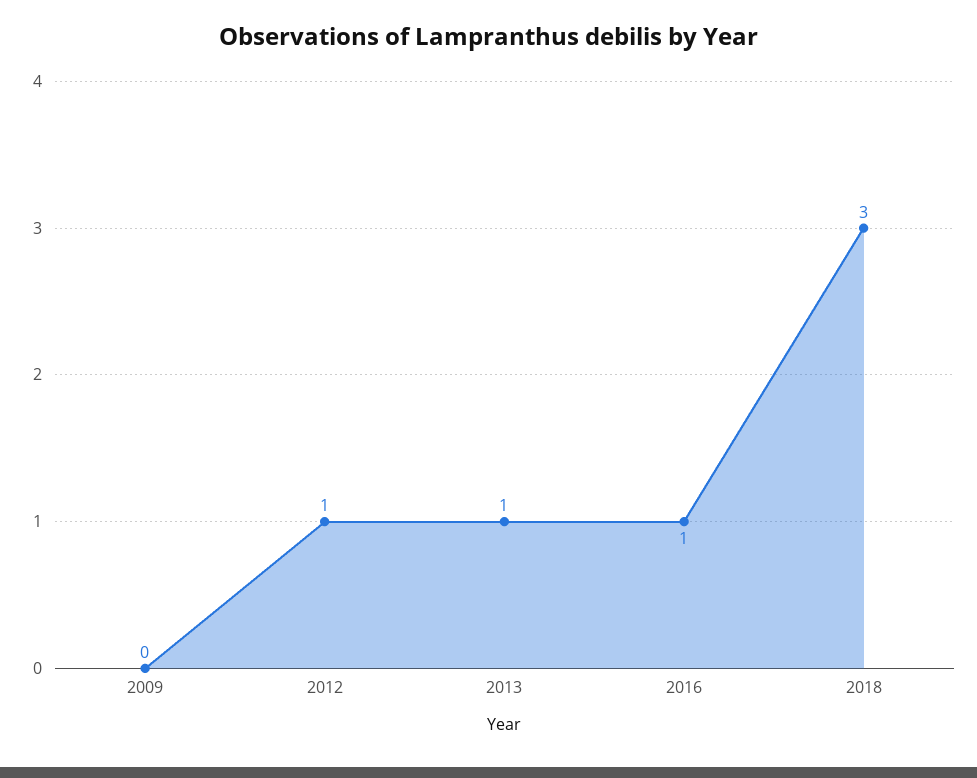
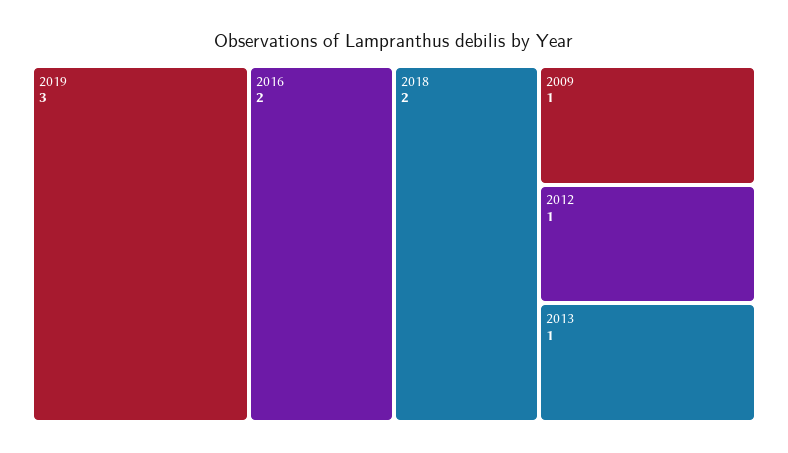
2009: 0 -> 1
2016: 1 -> 2
2018: 3 -> 2
2019: none -> 3

